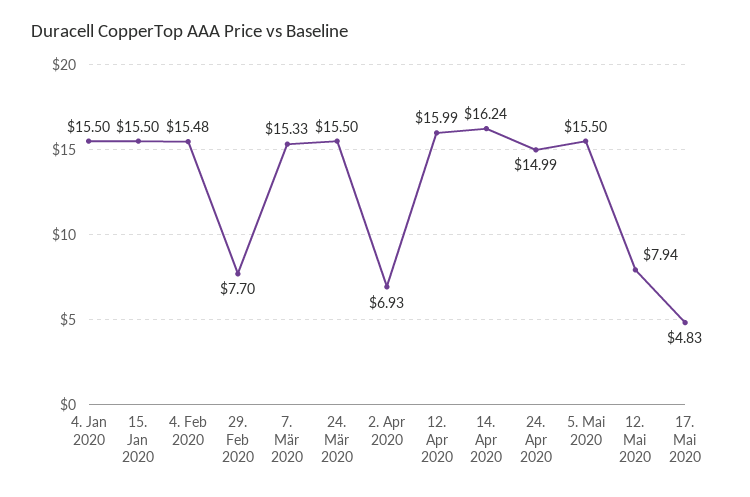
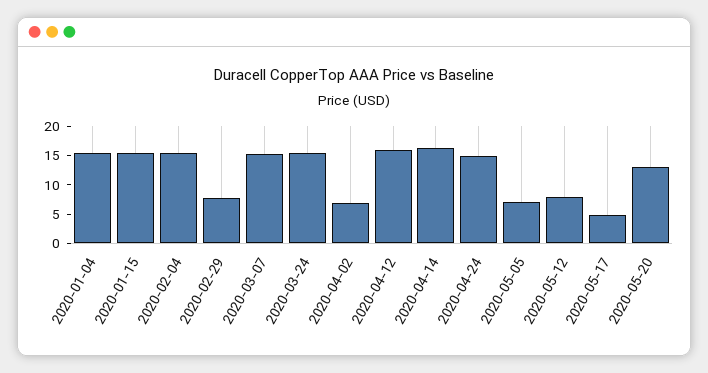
5. Mai 2020: 15.5 -> 7.5
2020-05-20: none -> 12.5

